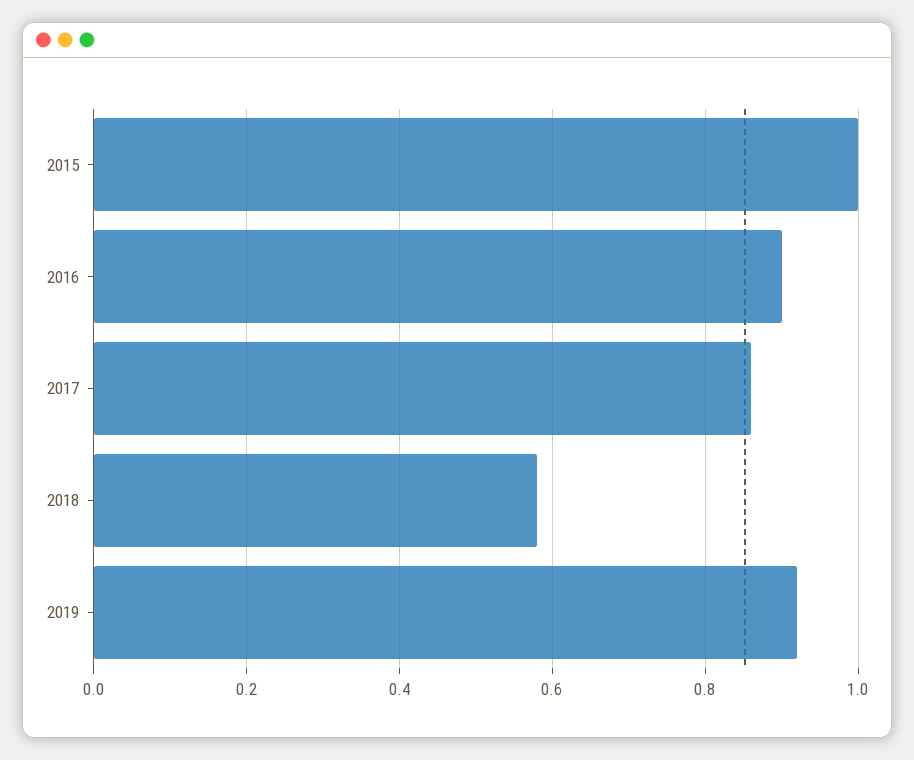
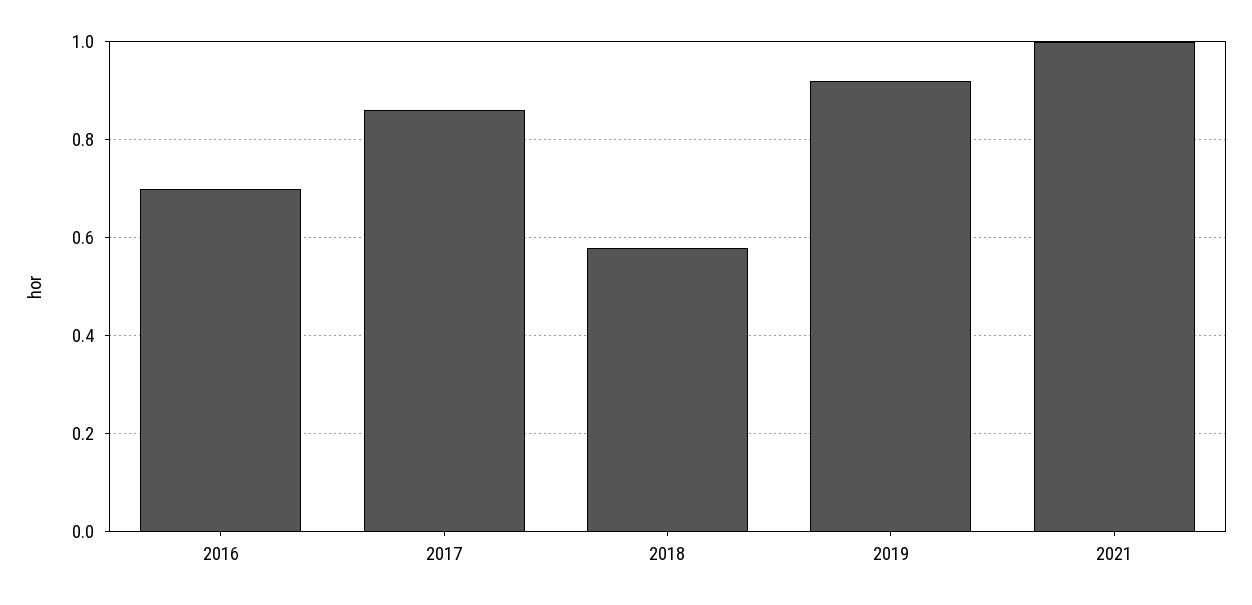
2015: 1 -> none
2016: 0.9 -> 0.7
2021: none -> 1

